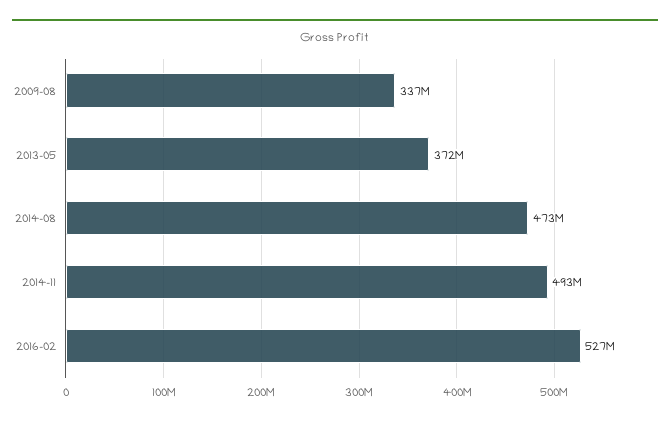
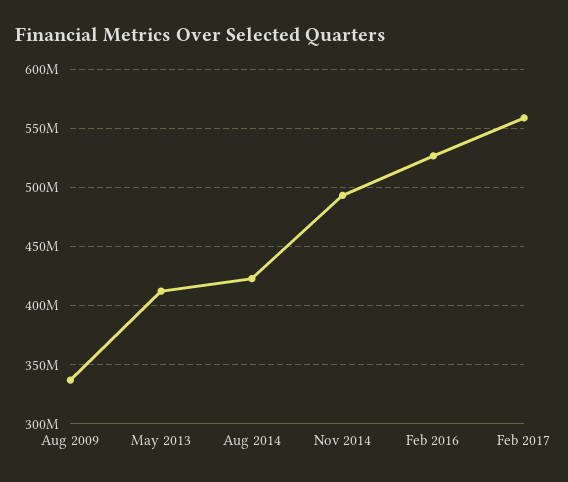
2013-05: 372000000 -> 410000000
2014-08: 473000000 -> 420000000
Feb 2017: none -> 560000000

